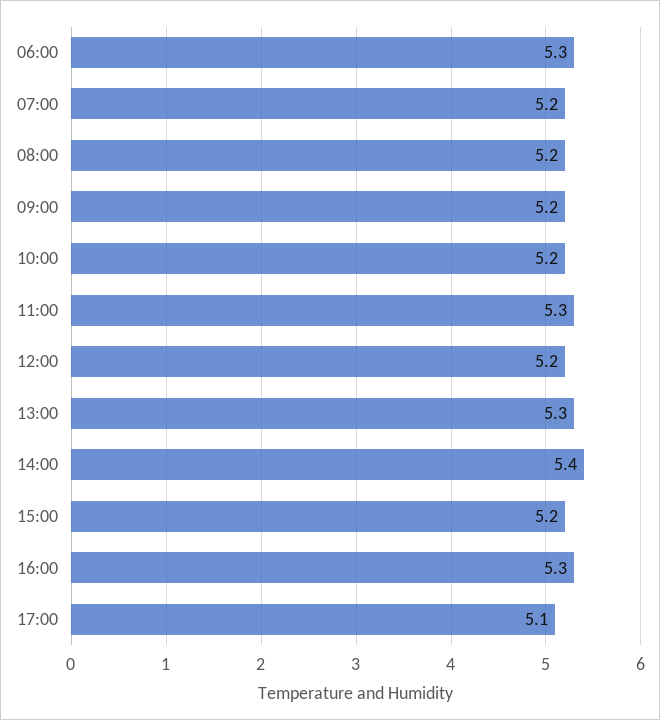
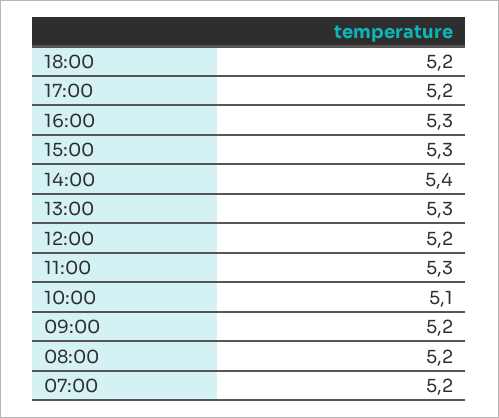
06:00: 5.3 -> none
10:00: 5.2 -> 5.1
15:00: 5.2 -> 5.3
17:00: 5.1 -> 5.2
18:00: none -> 5.2

